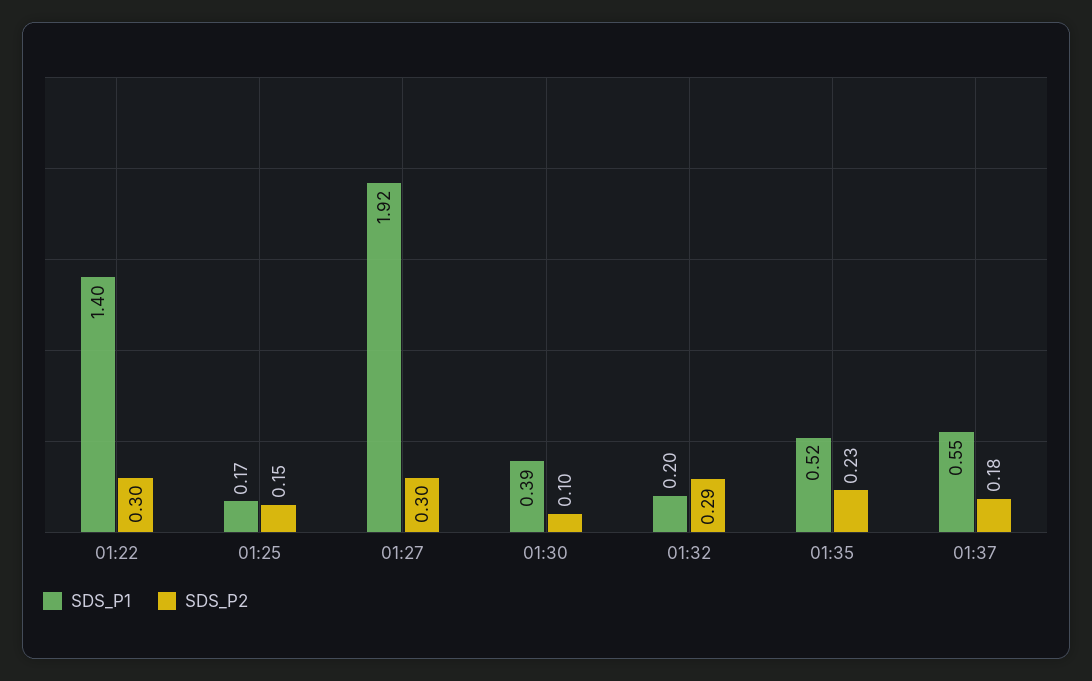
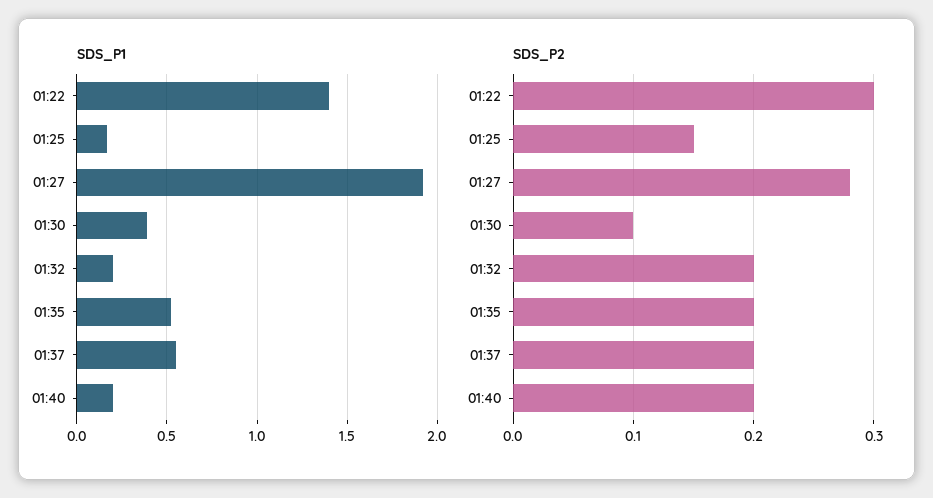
SDS_P2, 01:27: 0.3 -> 0.28
SDS_P2, 01:32: 0.29 -> 0.2
SDS_P2, 01:35: 0.23 -> 0.2
SDS_P2, 01:37: 0.18 -> 0.2
SDS_P1, 01:40: none -> 0.2
SDS_P2, 01:40: none -> 0.2

